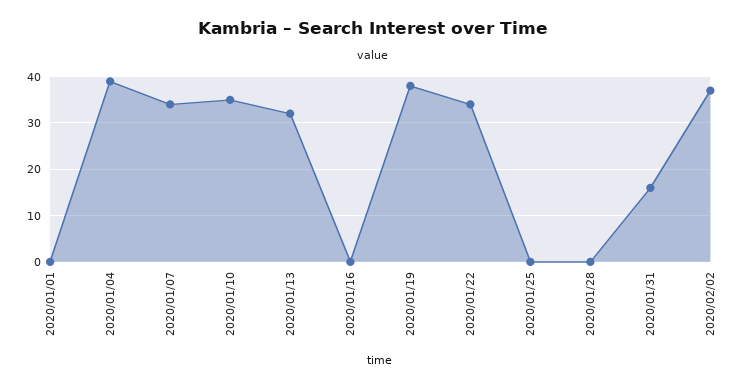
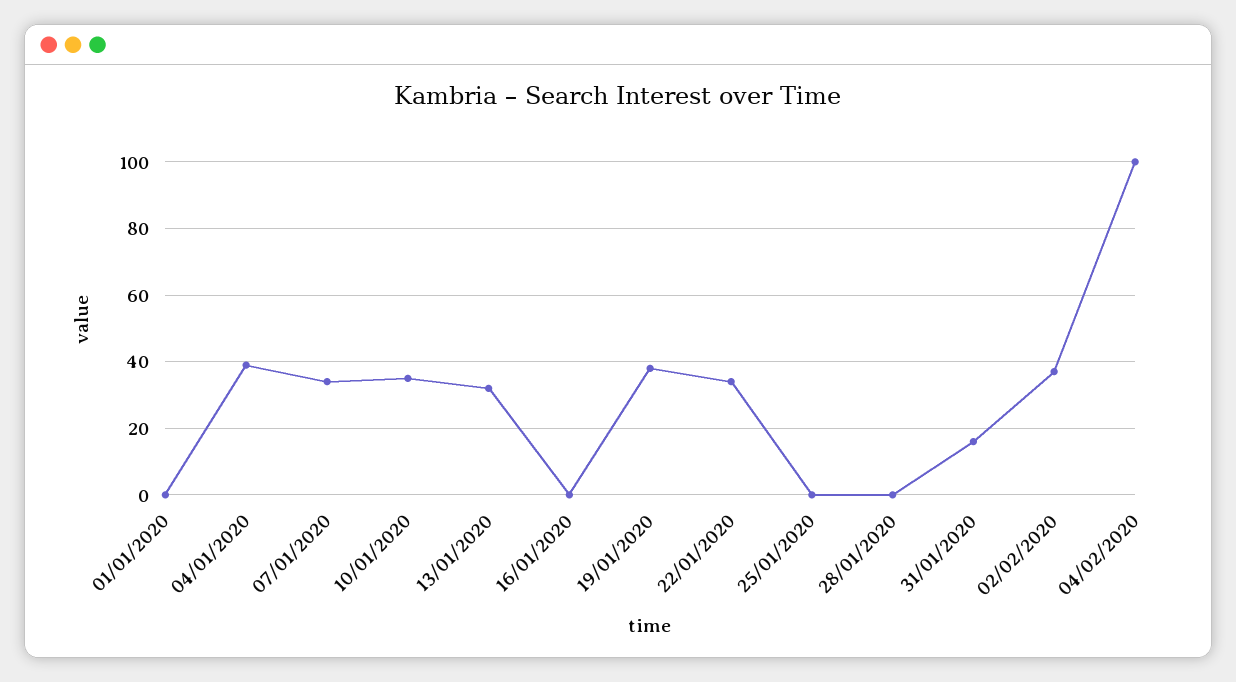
04/02/2020: none -> 100

